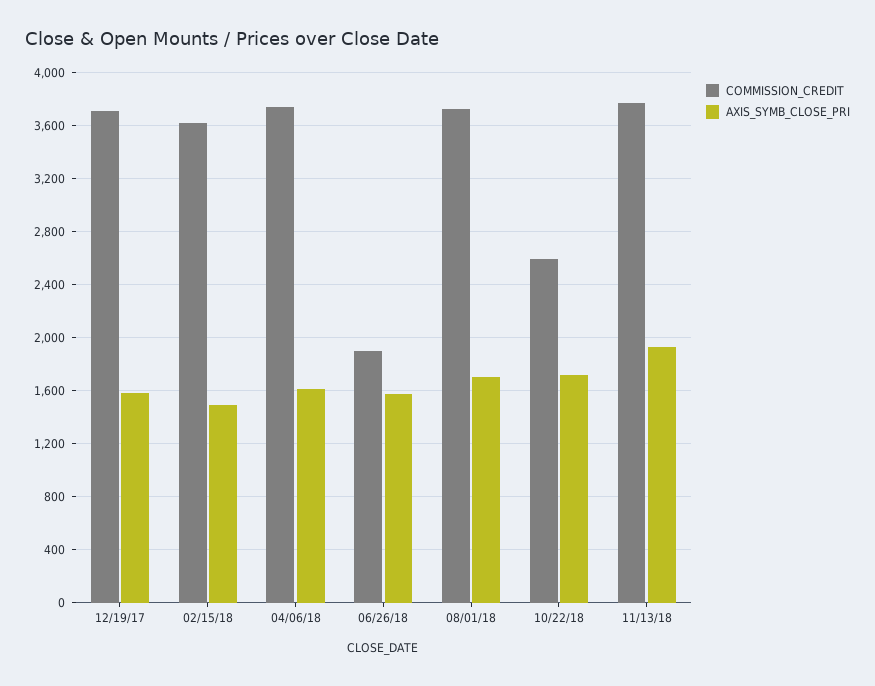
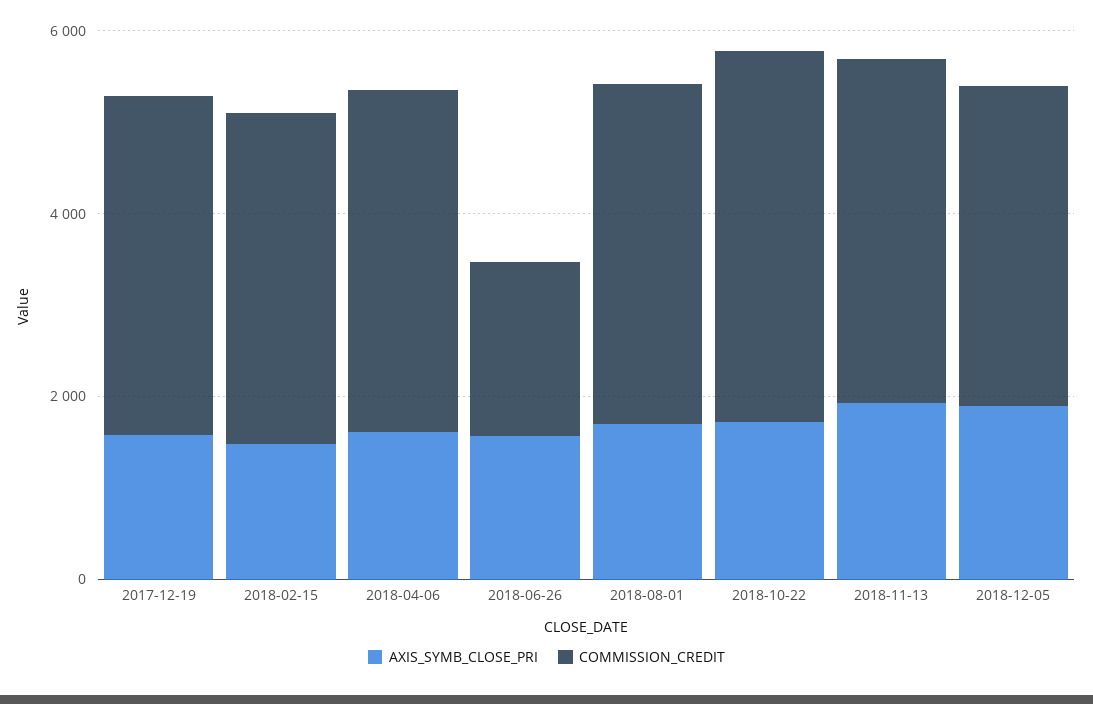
COMMISSION_CREDIT, 10/22/18: 2600 -> 4000
AXIS_SYMB_CLOSE_PRI, 2018-12-05: none -> 2000
COMMISSION_CREDIT, 2018-12-05: none -> 3500

